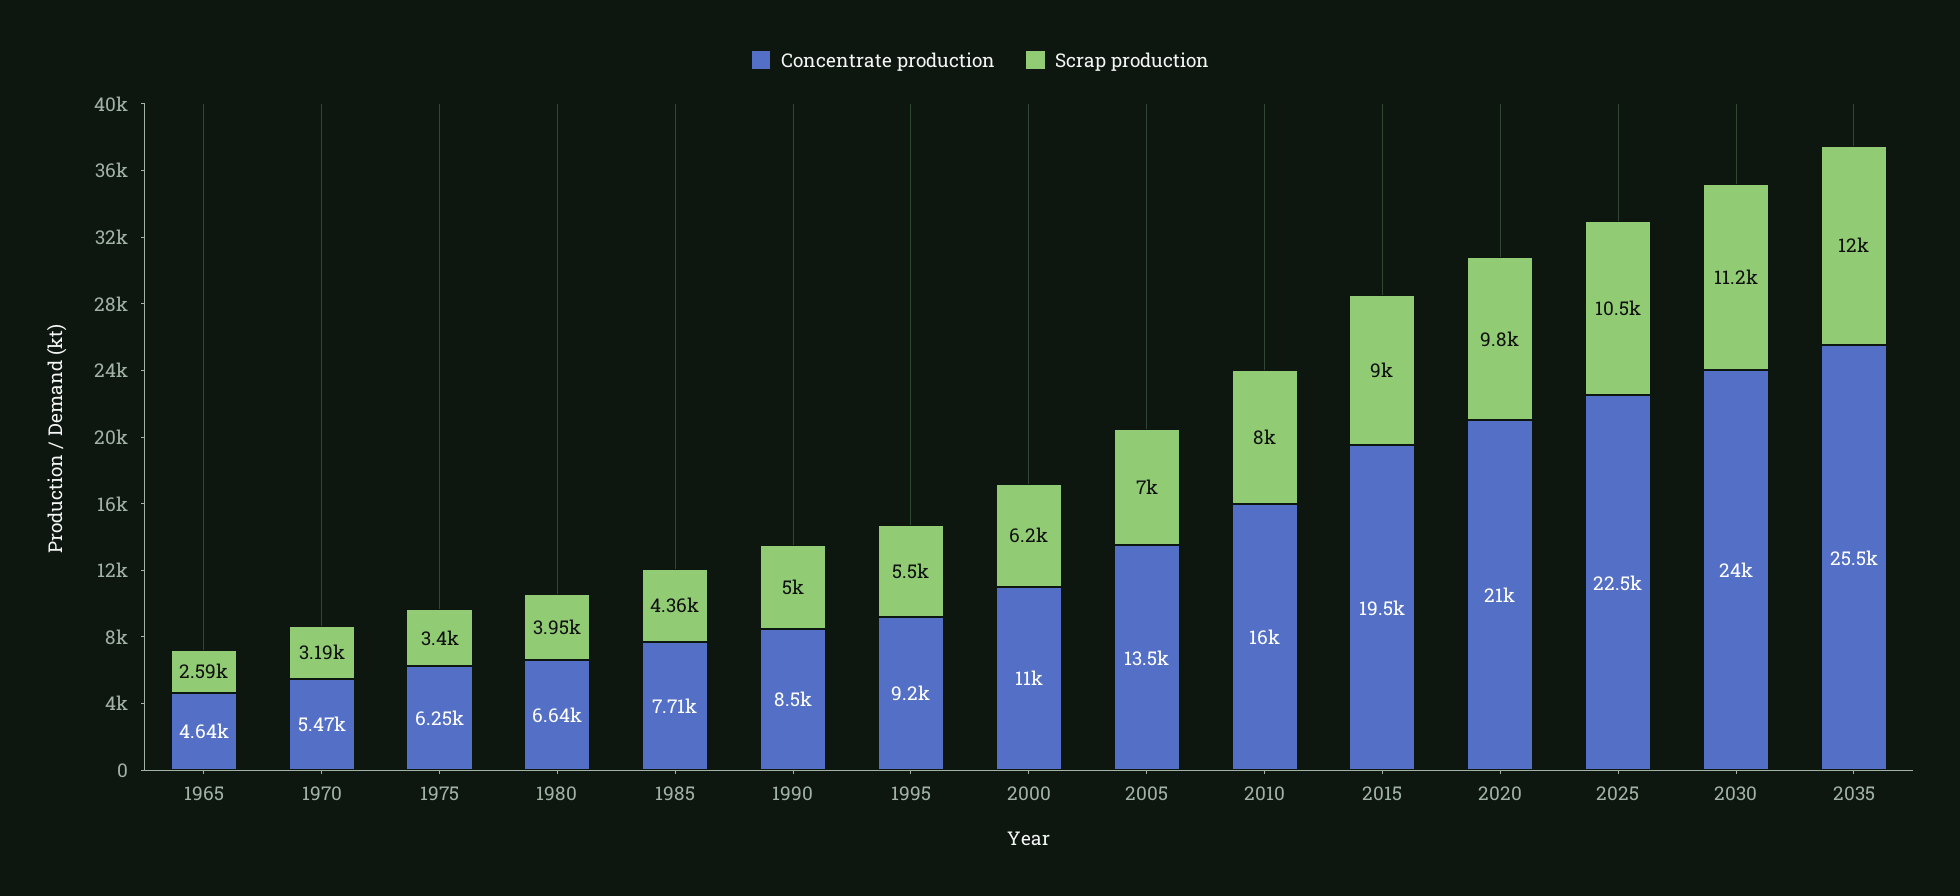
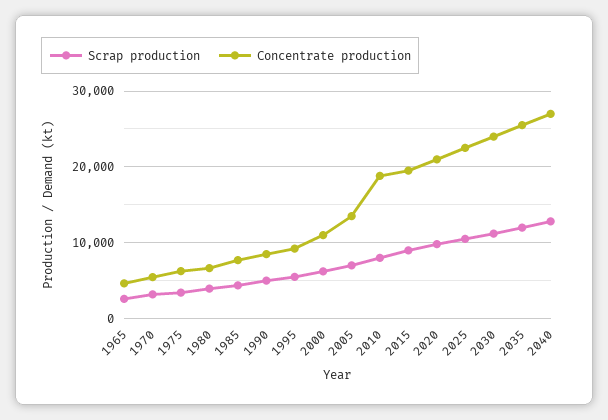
Concentrate production, 2010: 16000 -> 19000
Scrap production, 2040: none -> 13000
Concentrate production, 2040: none -> 27000

